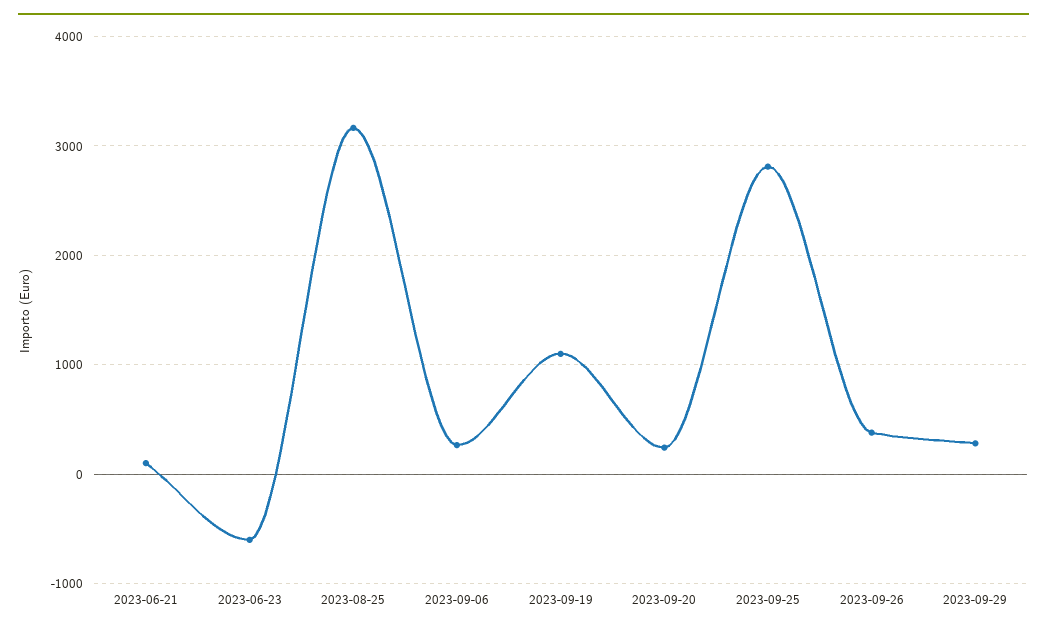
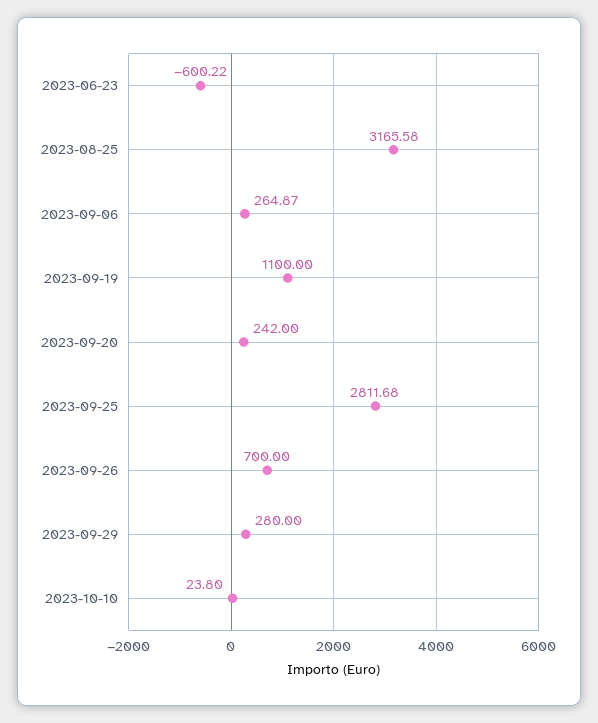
2023-06-21: 100 -> none
2023-09-26: 400 -> 700
2023-10-10: none -> 23.8

